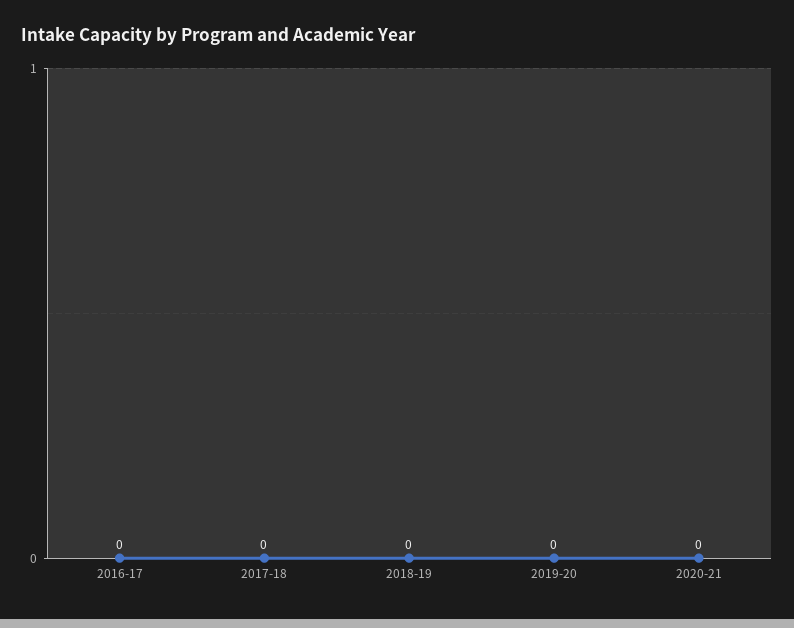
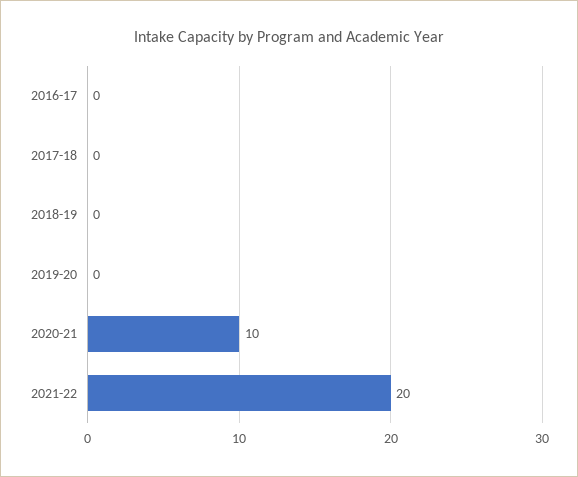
2020-21: 0 -> 10
2021-22: none -> 20

